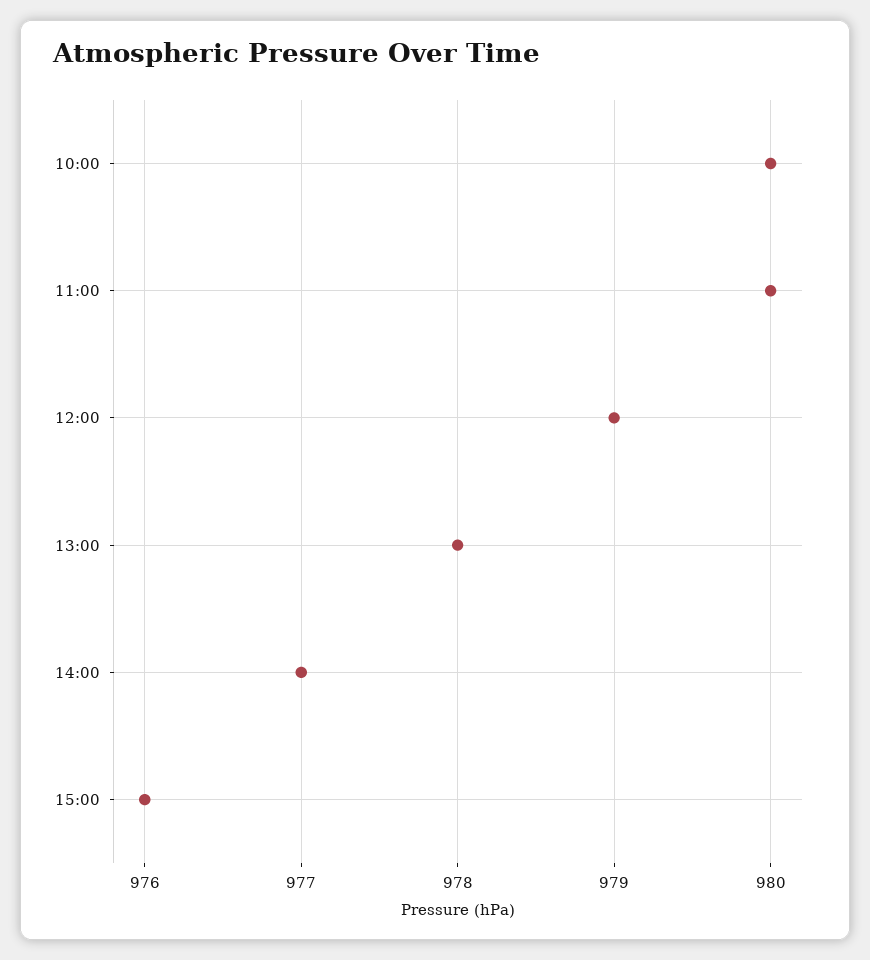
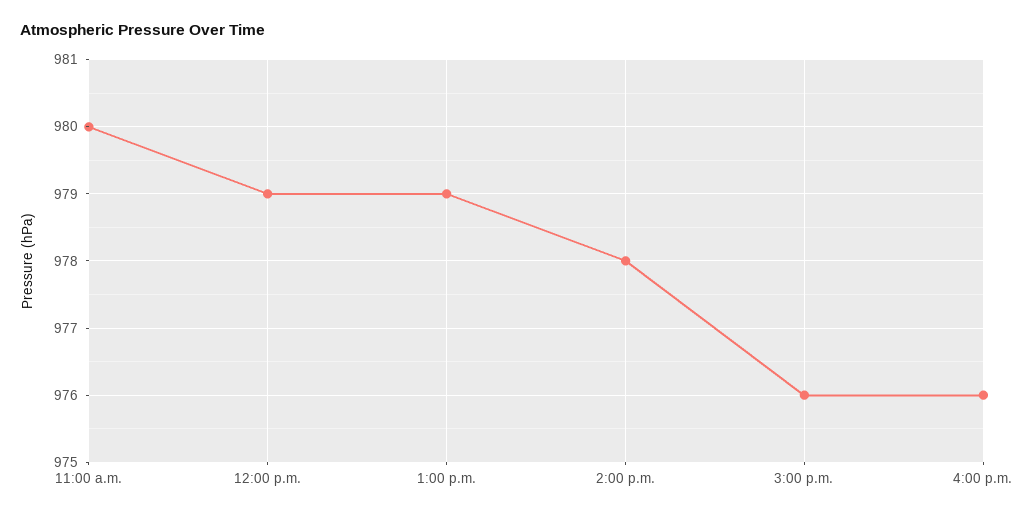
10:00: 980 -> none
13:00: 978 -> 979
14:00: 977 -> 978
4:00 p.m.: none -> 976

